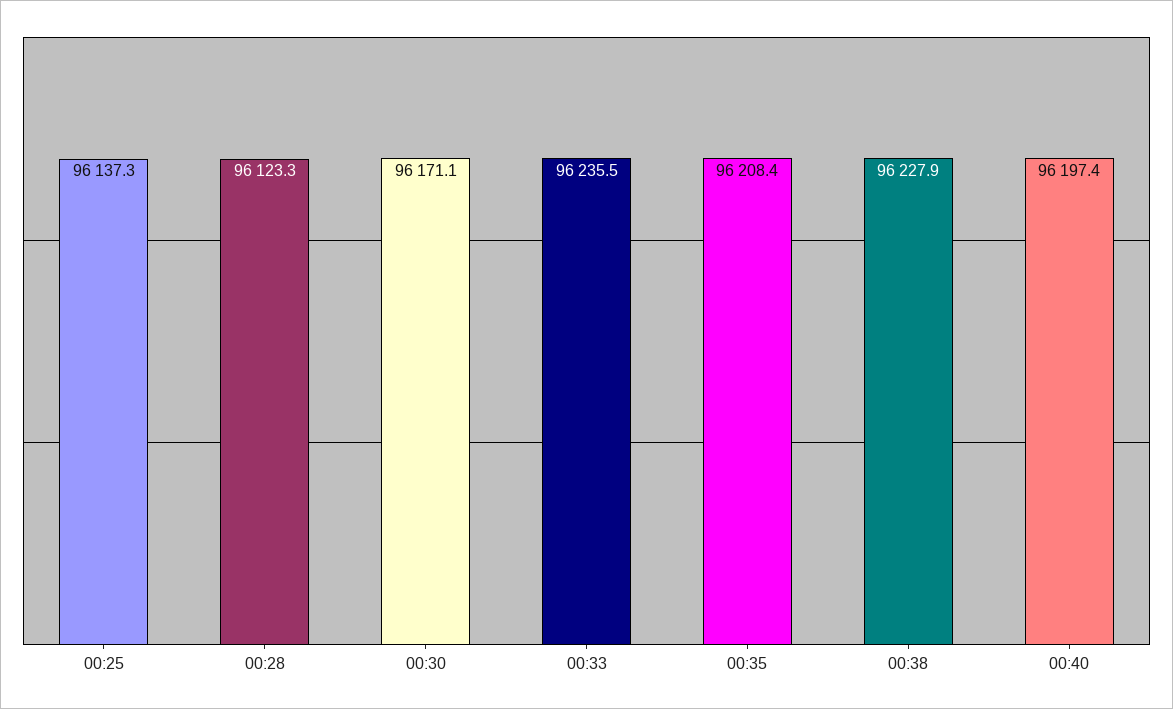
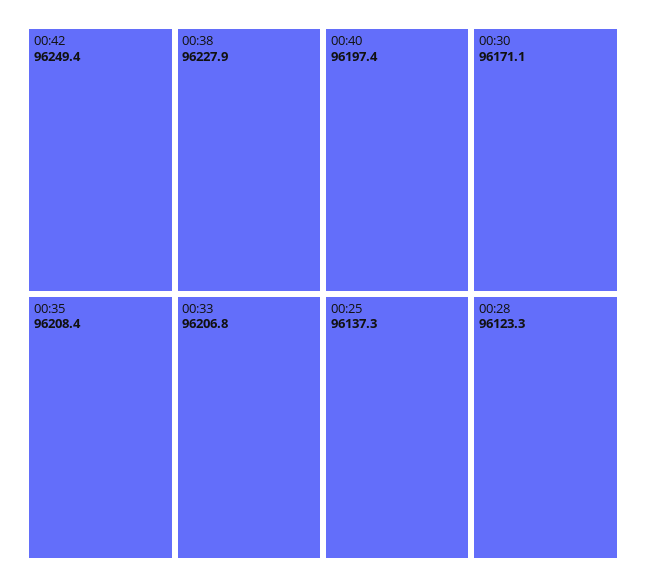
00:33: 96235.5 -> 96206.8
00:42: none -> 96249.4

